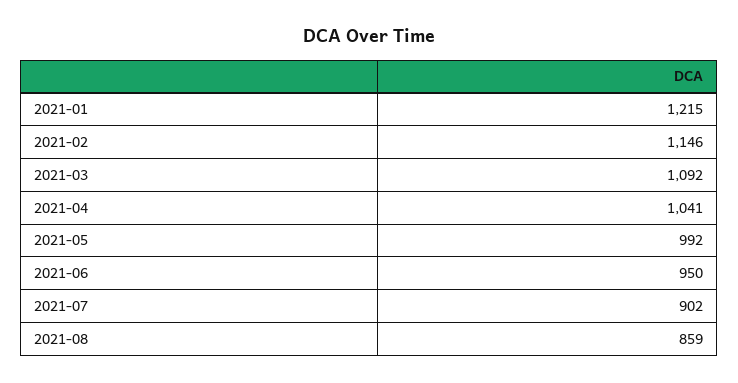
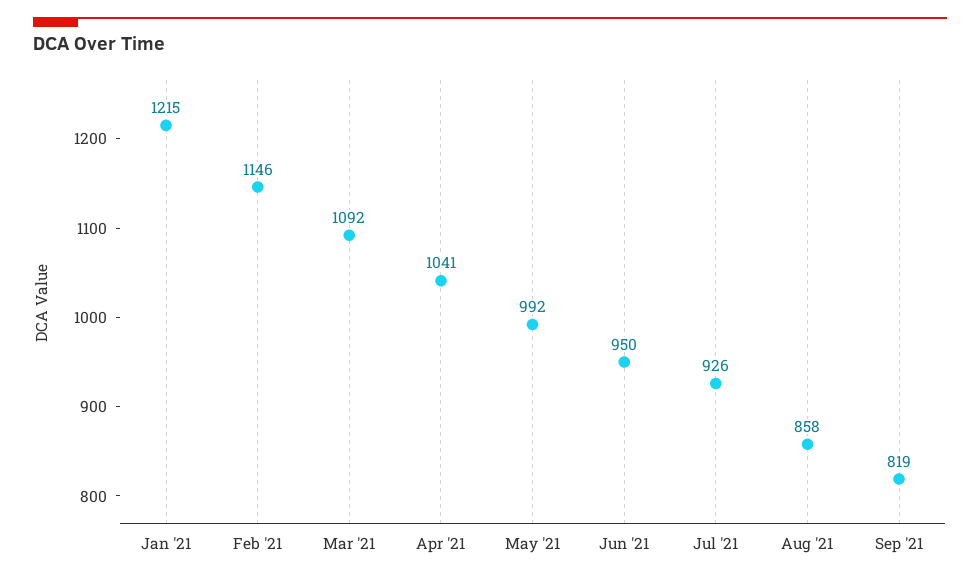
2021-07: 902 -> 926
2021-08: 859 -> 858
Sep '21: none -> 819

